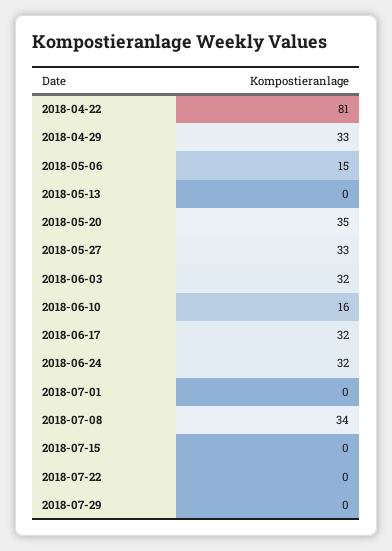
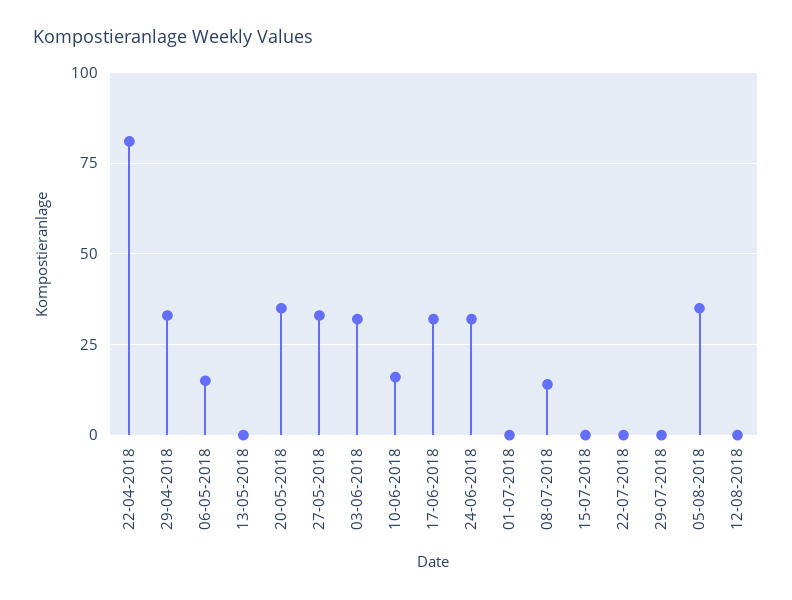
2018-07-08: 34 -> 15
05-08-2018: none -> 35
12-08-2018: none -> 0

